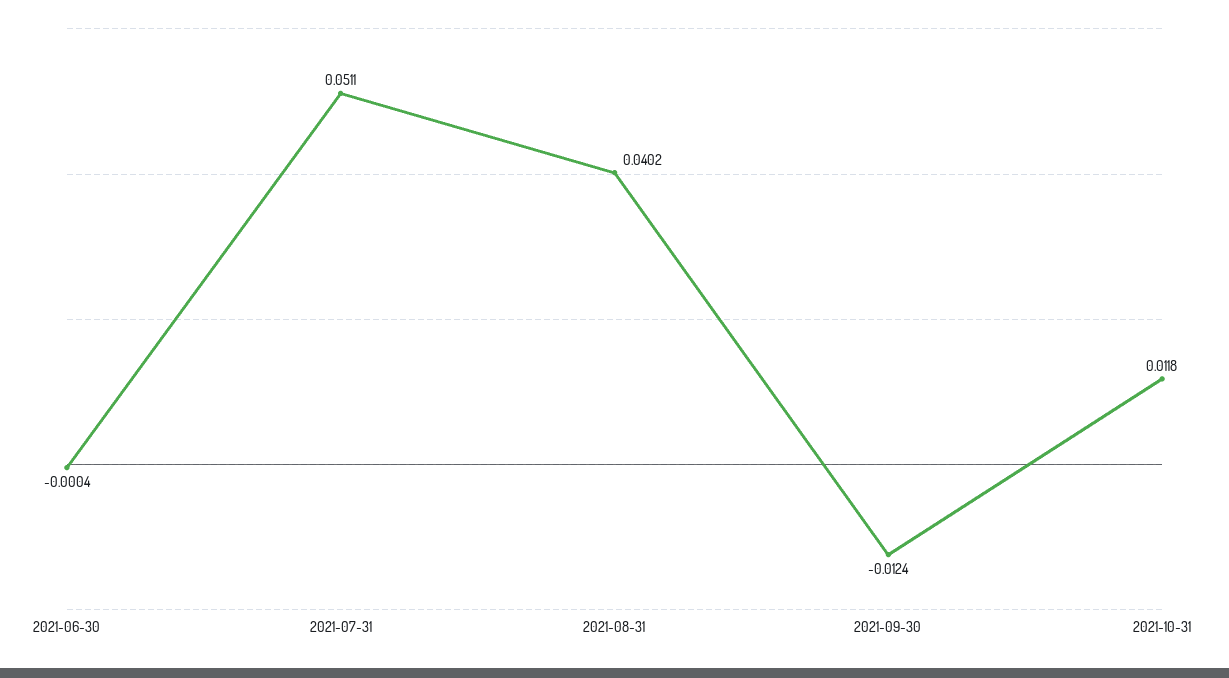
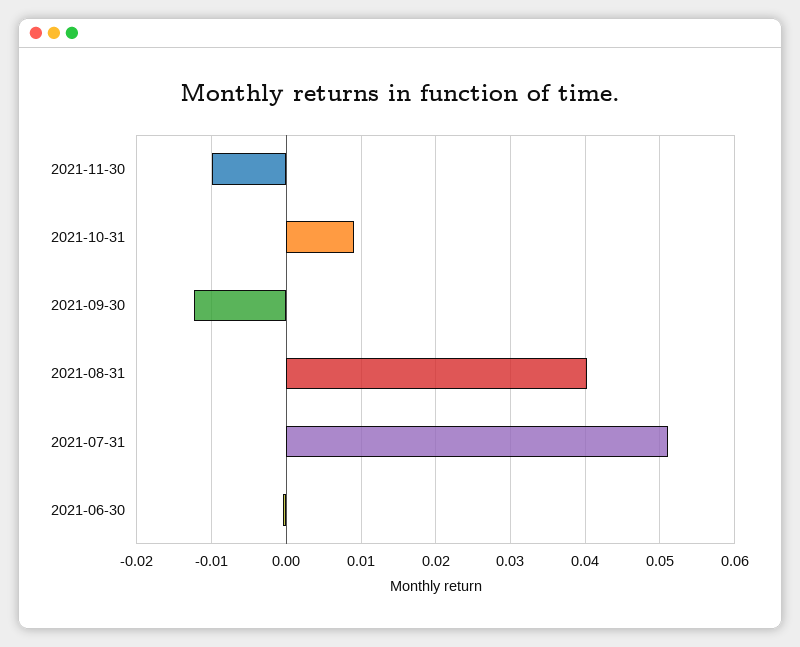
2021-10-31: 0.0118 -> 0.009
2021-11-30: none -> -0.01

